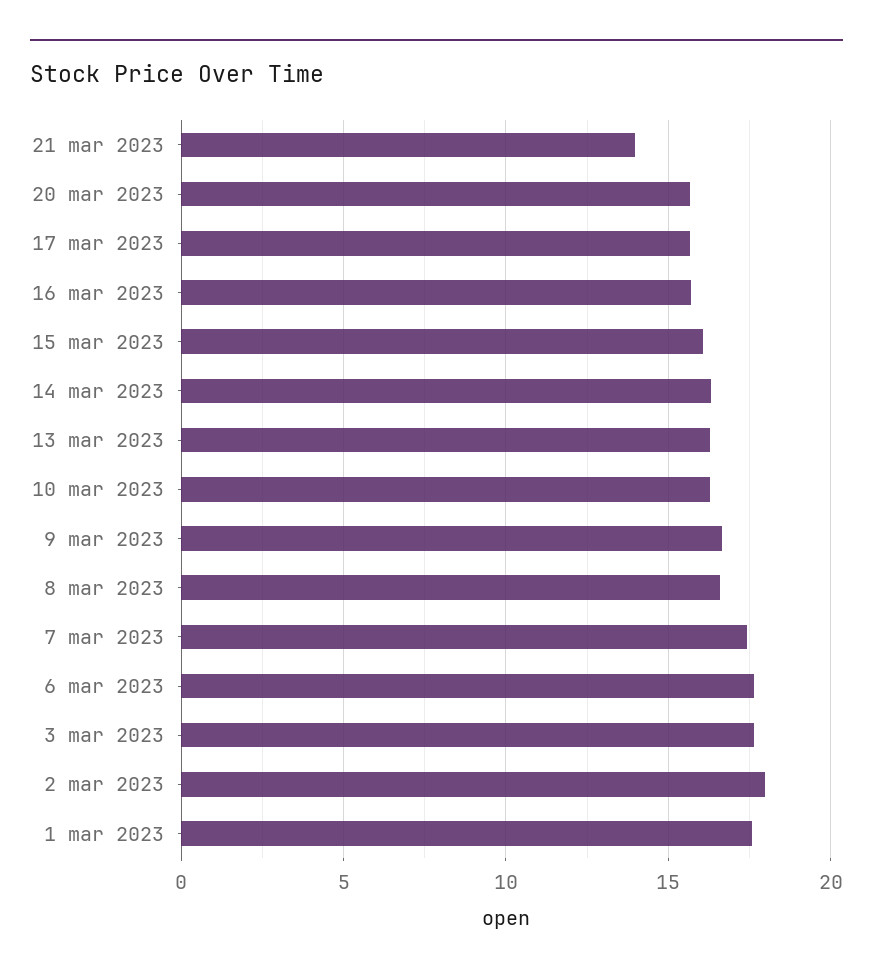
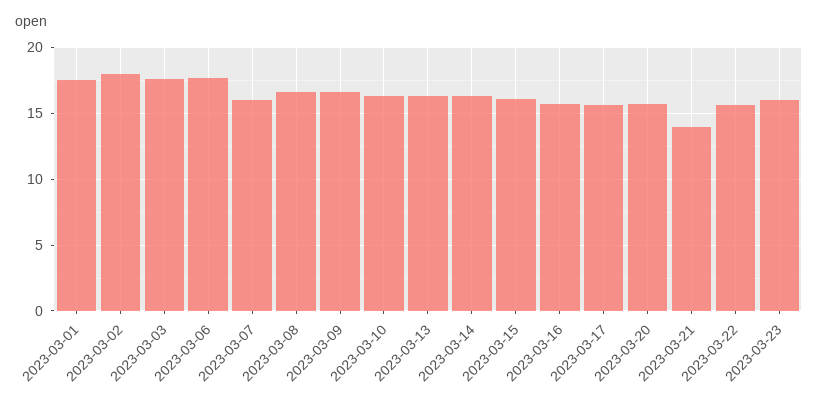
7 mar 2023: 17.5 -> 16
2023-03-22: none -> 15.5
2023-03-23: none -> 16

